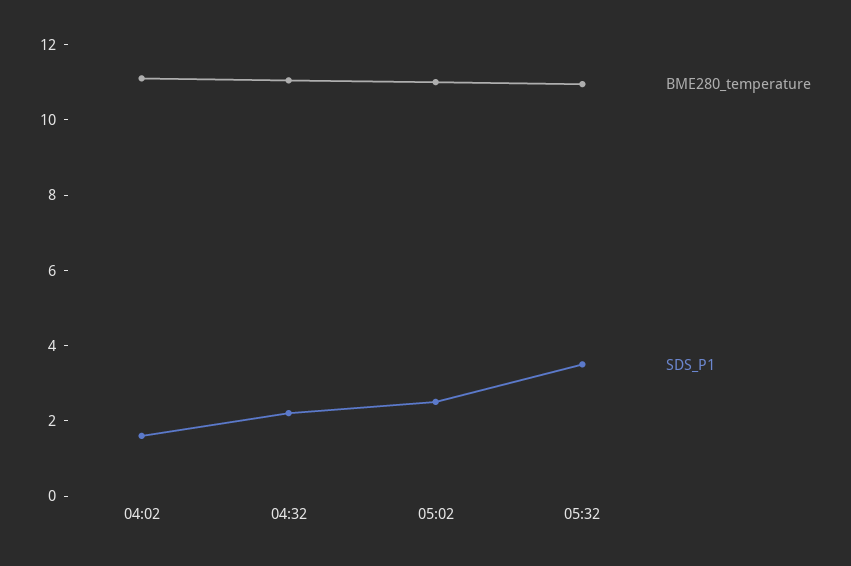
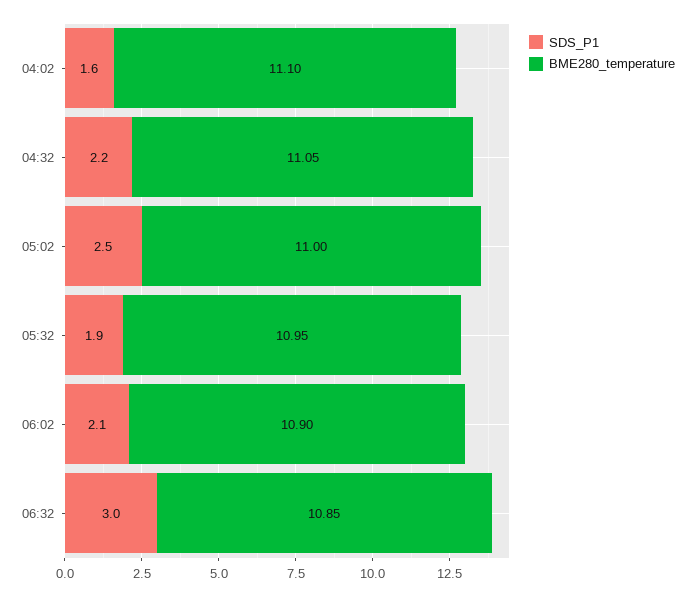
SDS_P1, 05:32: 3.5 -> 1.9
SDS_P1, 06:02: none -> 2.1
BME280_temperature, 06:02: none -> 10.9
SDS_P1, 06:32: none -> 3
BME280_temperature, 06:32: none -> 10.85

